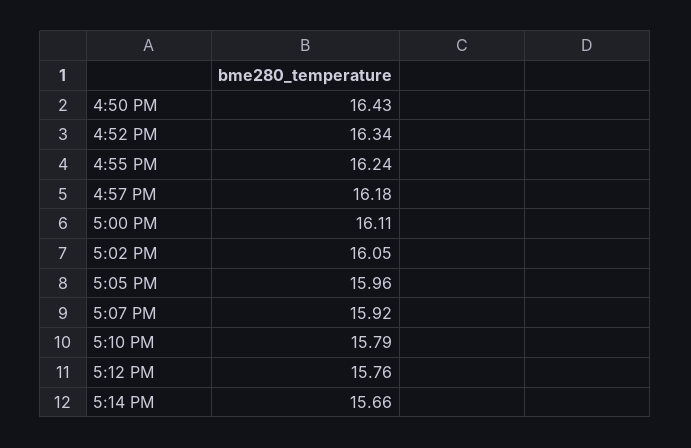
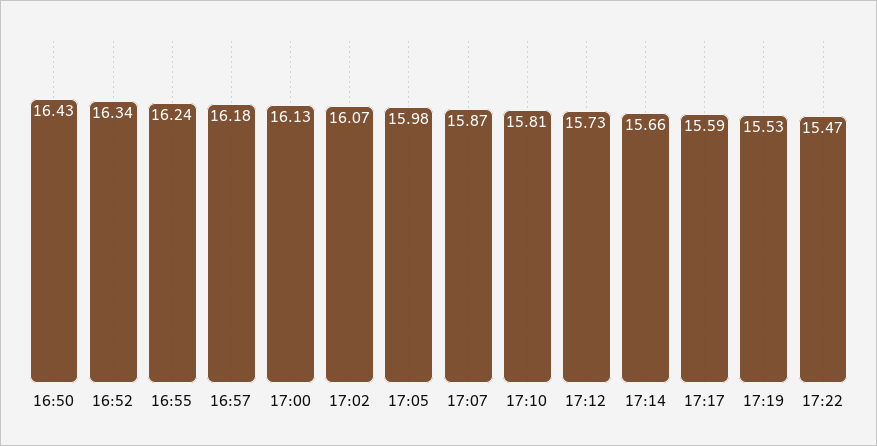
5:00 PM: 16.11 -> 16.13
5:02 PM: 16.05 -> 16.07
5:05 PM: 15.96 -> 15.98
5:07 PM: 15.92 -> 15.87
5:10 PM: 15.79 -> 15.81
5:12 PM: 15.76 -> 15.73
17:17: none -> 15.59
17:19: none -> 15.53
17:22: none -> 15.47

